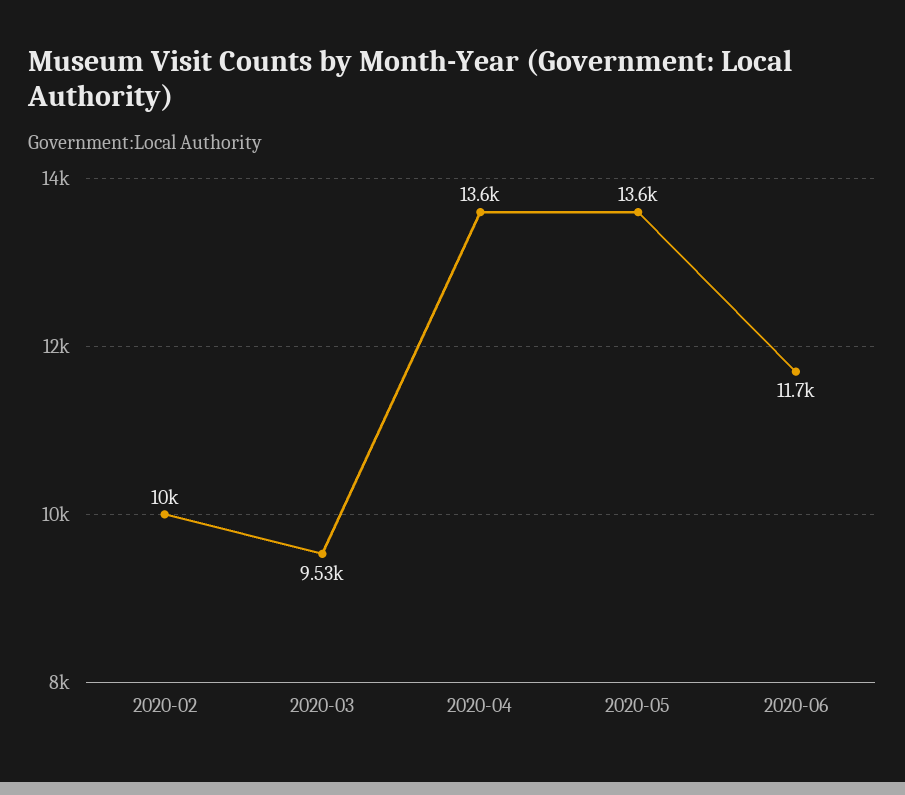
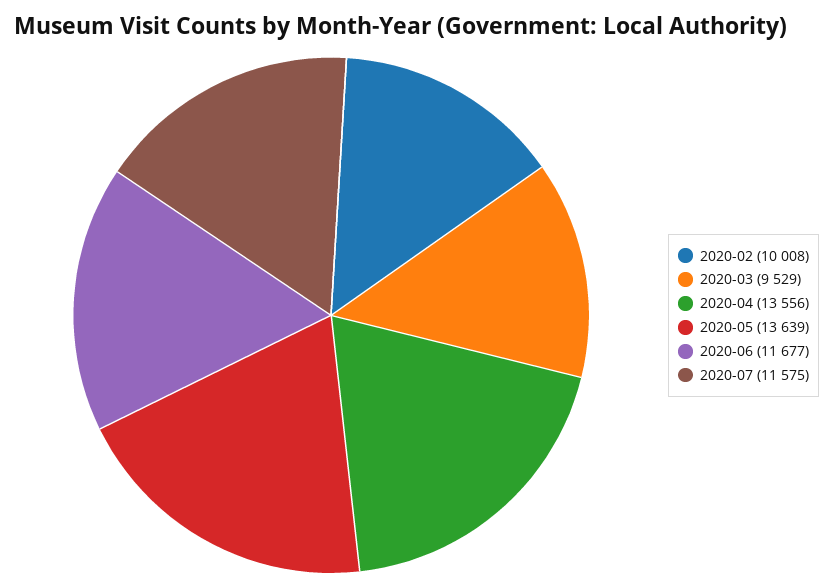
2020-07: none -> 11575

